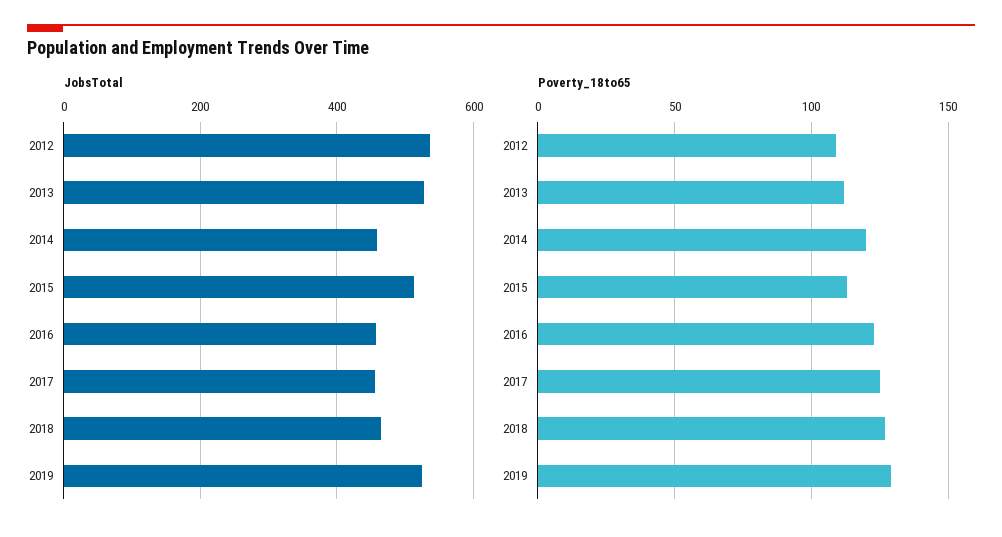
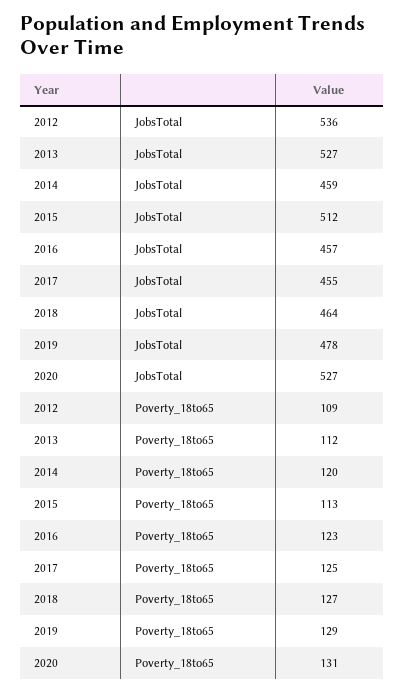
JobsTotal, 2019: 520 -> 478
JobsTotal, 2020: none -> 527
Poverty_18to65, 2020: none -> 131

